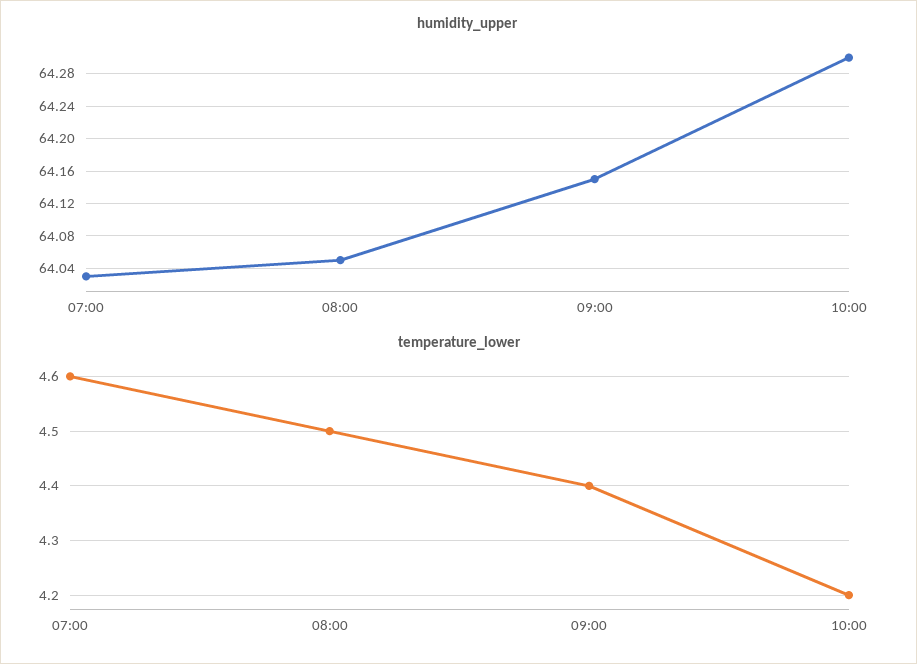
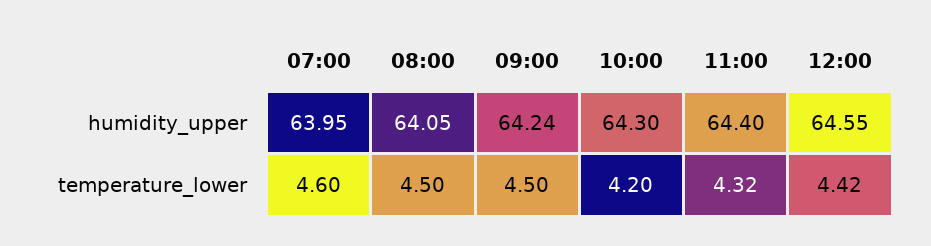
humidity_upper, 07:00: 64.03 -> 63.95
humidity_upper, 09:00: 64.15 -> 64.24
temperature_lower, 09:00: 4.4 -> 4.5
humidity_upper, 11:00: none -> 64.4
humidity_upper, 12:00: none -> 64.55
temperature_lower, 11:00: none -> 4.32
temperature_lower, 12:00: none -> 4.42

